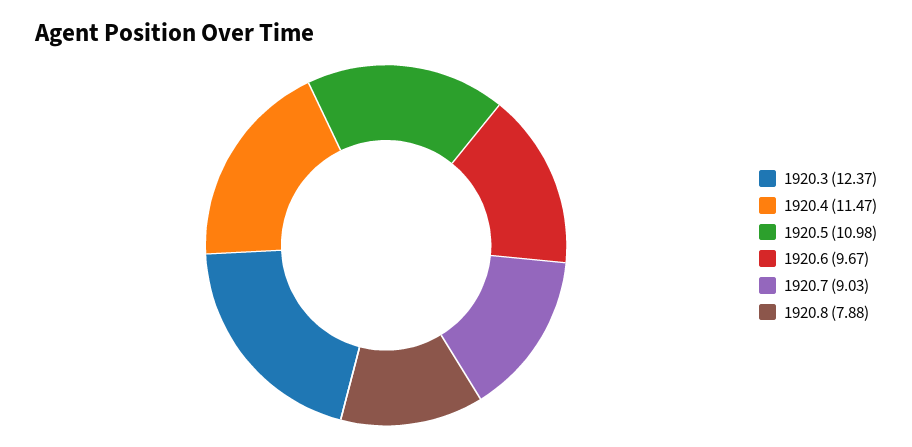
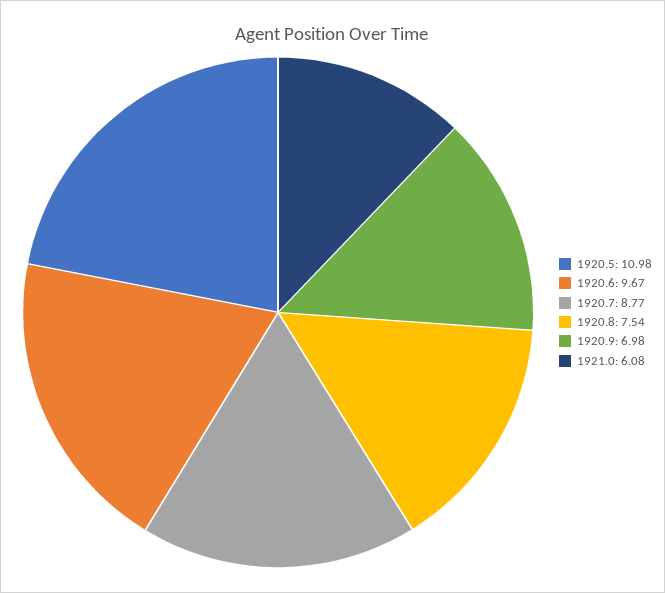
1920.3: 12.37 -> none
1920.4: 11.47 -> none
1920.7: 9.03 -> 8.77
1920.8: 7.88 -> 7.54
1920.9: none -> 6.98
1921.0: none -> 6.08

